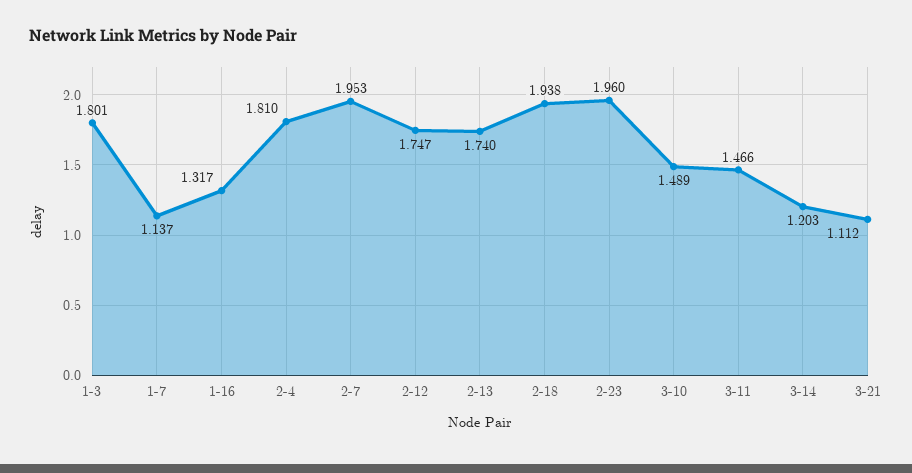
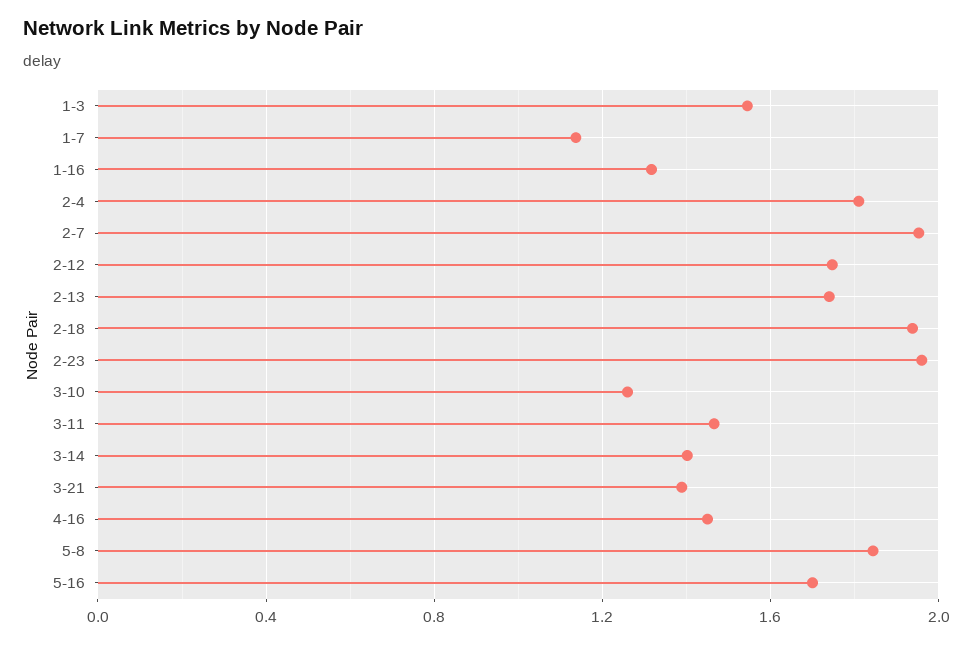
1-3: 1.801 -> 1.55
3-10: 1.489 -> 1.25
3-14: 1.203 -> 1.4
3-21: 1.112 -> 1.4
4-16: none -> 1.45
5-8: none -> 1.85
5-16: none -> 1.7

